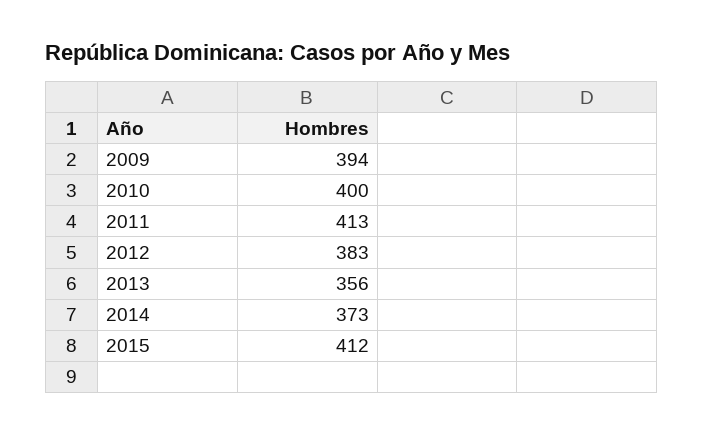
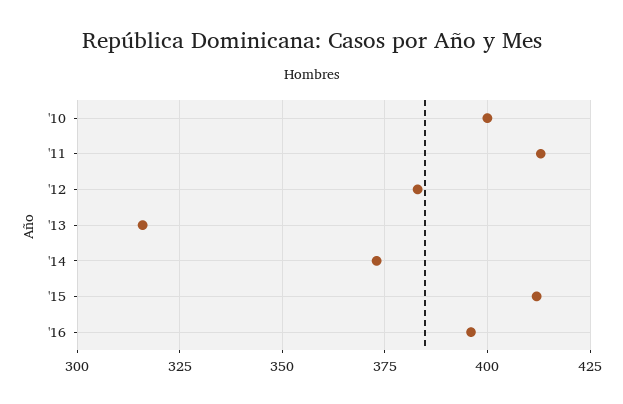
2009: 394 -> none
2013: 356 -> 315
'16: none -> 395

